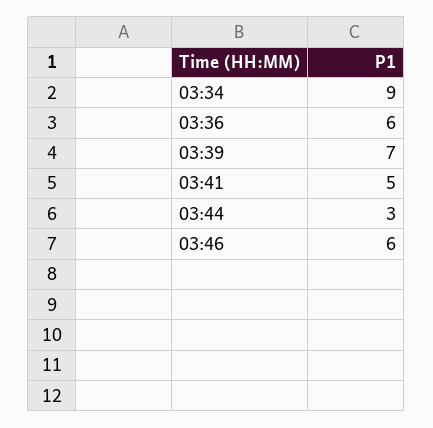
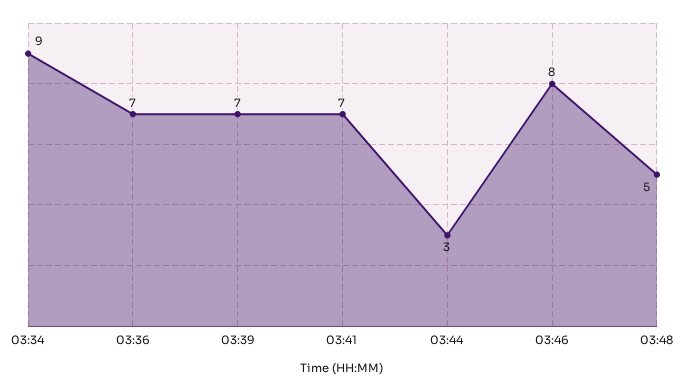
03:36: 6 -> 7
03:41: 5 -> 7
03:46: 6 -> 8
03:48: none -> 5

